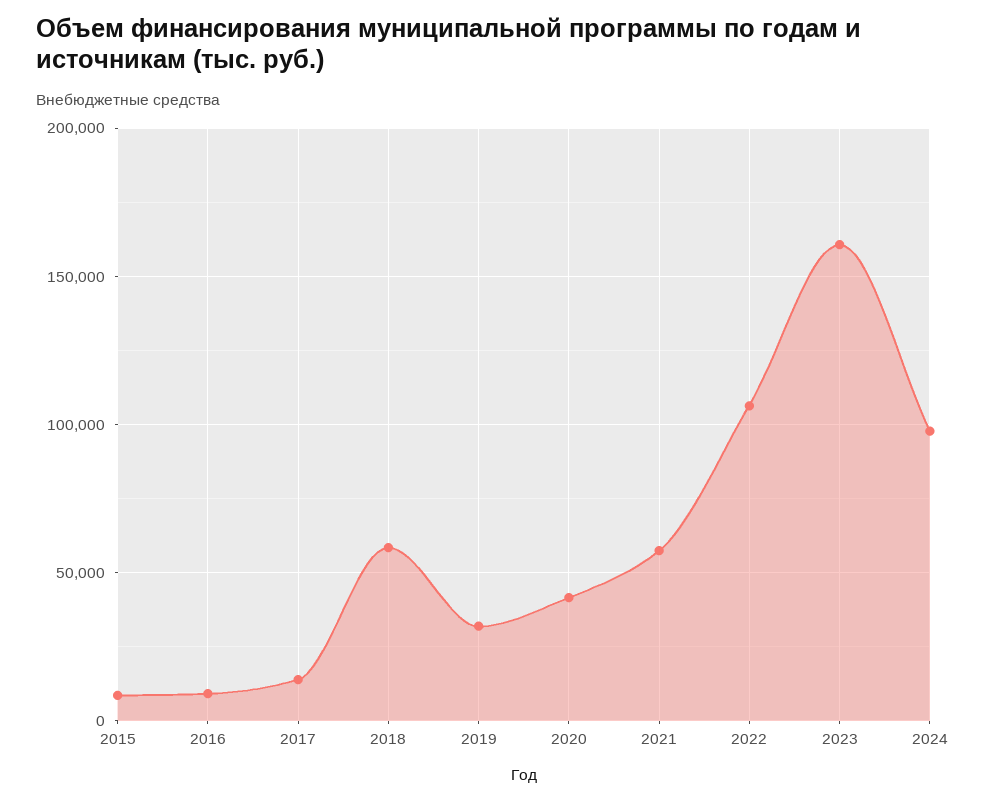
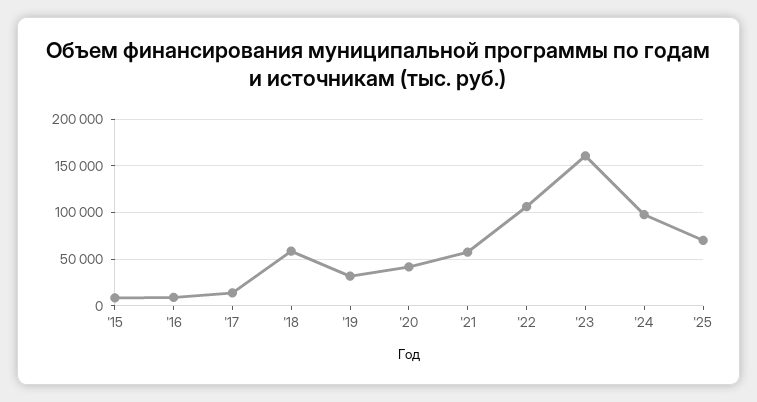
'25: none -> 70000

